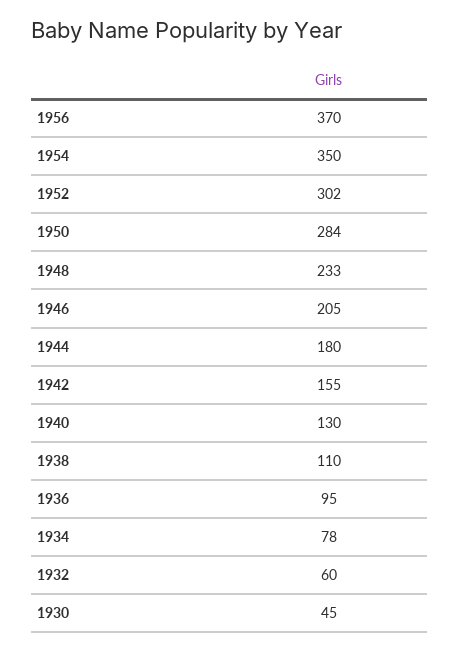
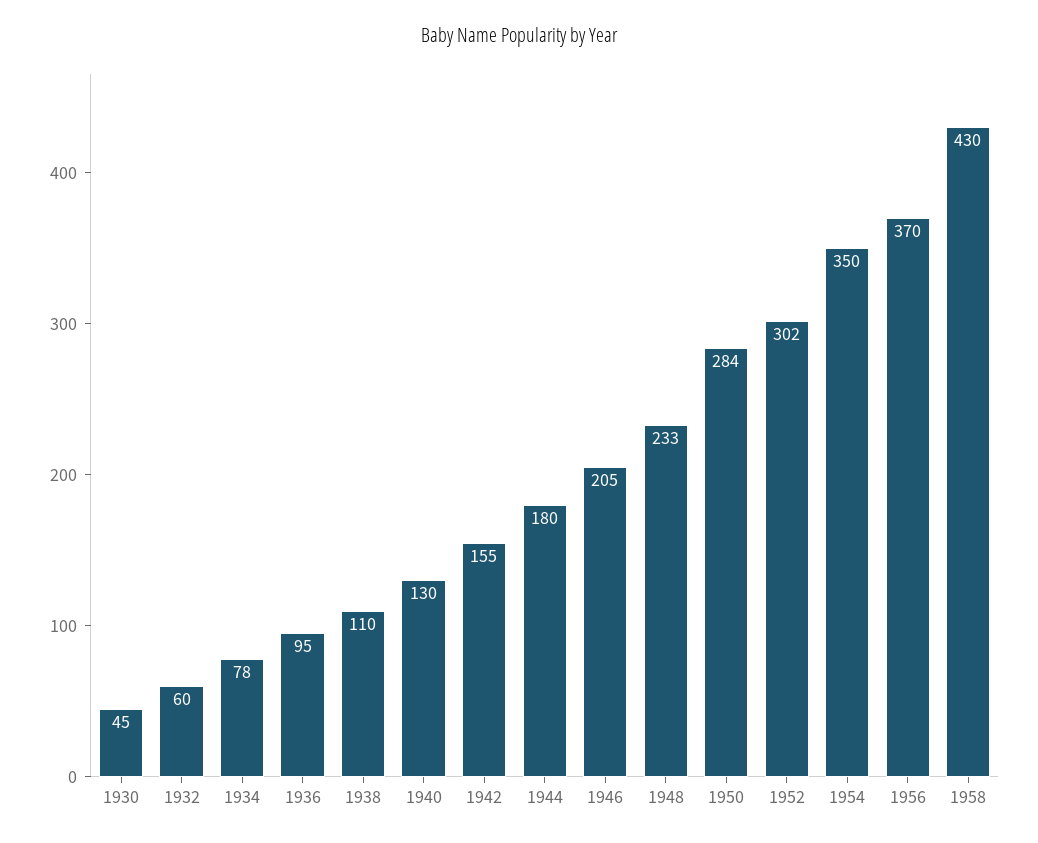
1958: none -> 430

